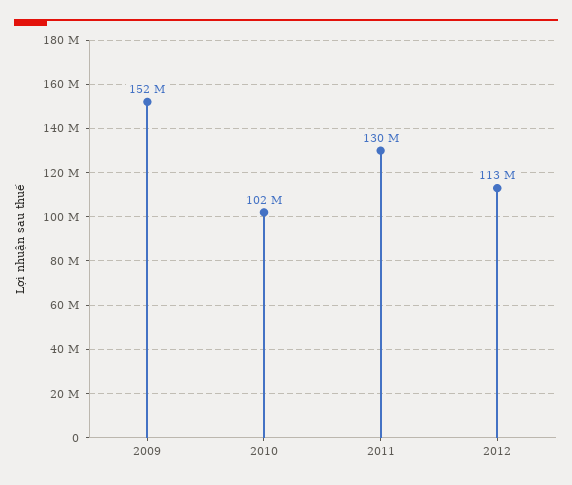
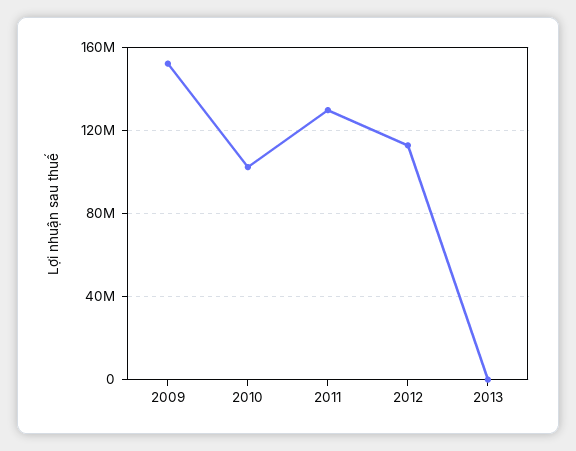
2013: none -> 0

